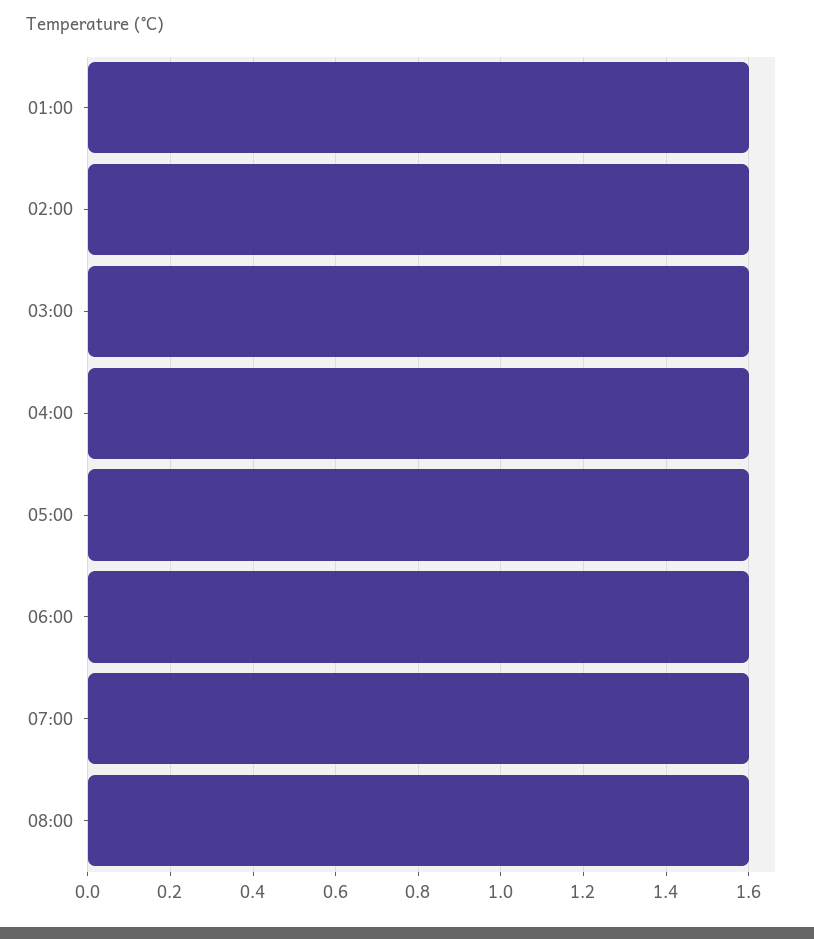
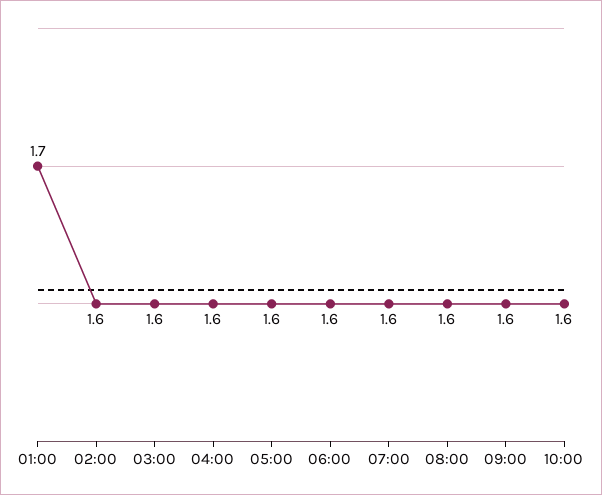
01:00: 1.6 -> 1.7
09:00: none -> 1.6
10:00: none -> 1.6

